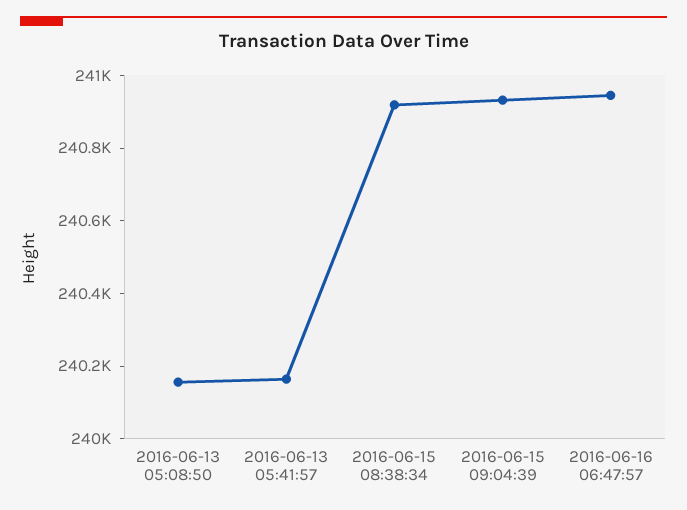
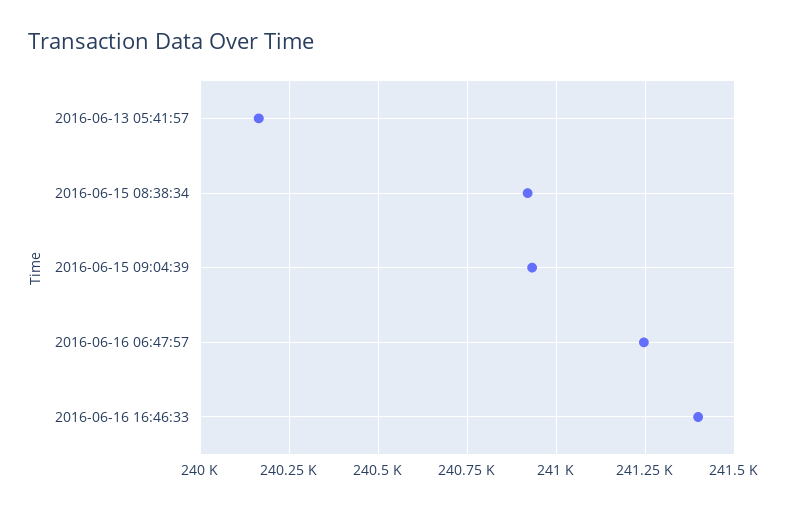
2016-06-13 05:08:50: 240150 -> none
2016-06-16 06:47:57: 240950 -> 241250
2016-06-16 16:46:33: none -> 241400

